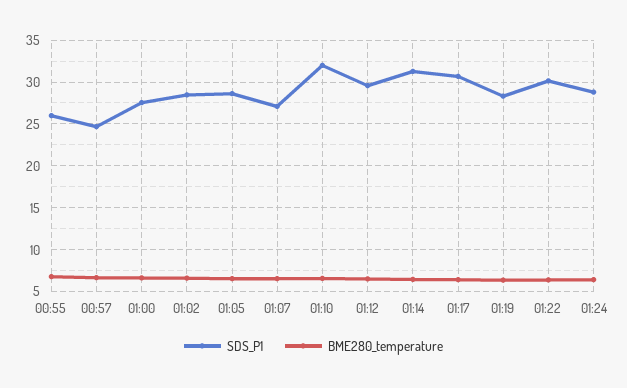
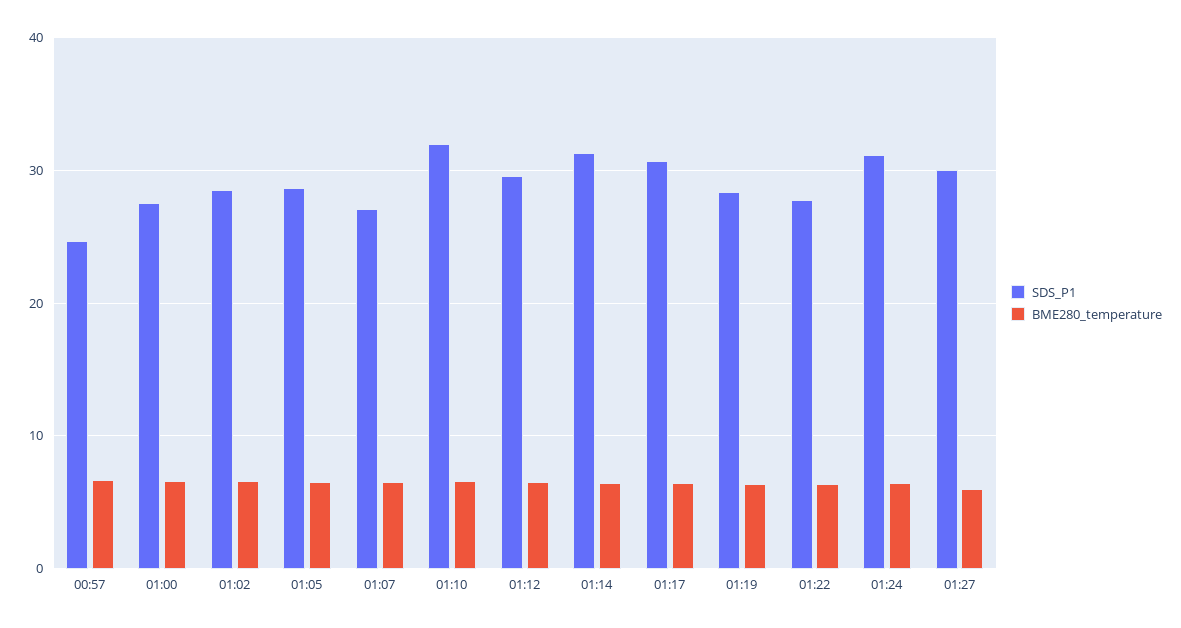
SDS_P1, 00:55: 26 -> none
BME280_temperature, 00:55: 7 -> none
SDS_P1, 01:22: 30 -> 28
SDS_P1, 01:24: 29 -> 31
SDS_P1, 01:27: none -> 30
BME280_temperature, 01:27: none -> 6

